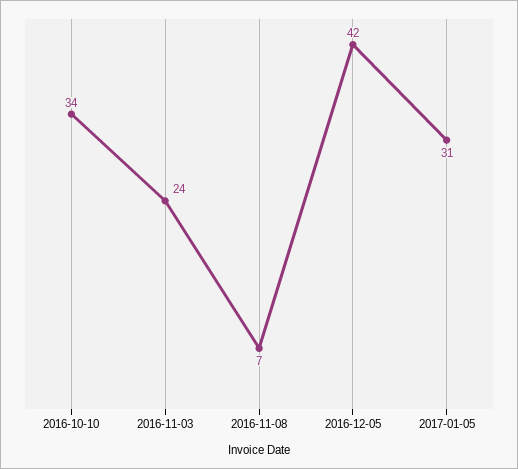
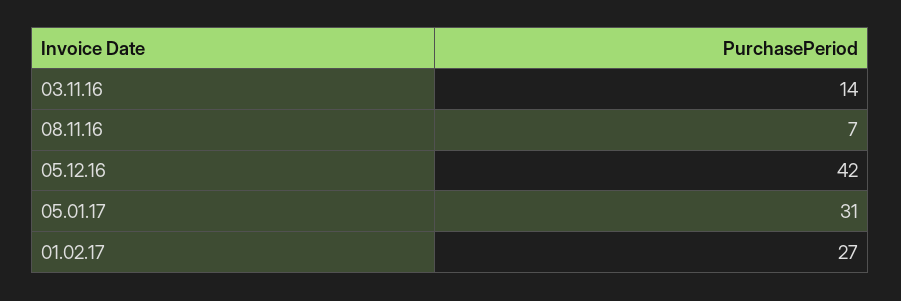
2016-10-10: 34 -> none
2016-11-03: 24 -> 14
01.02.17: none -> 27

